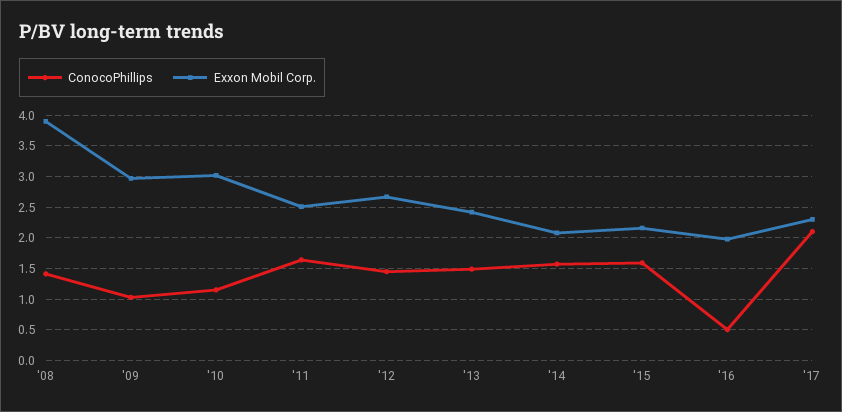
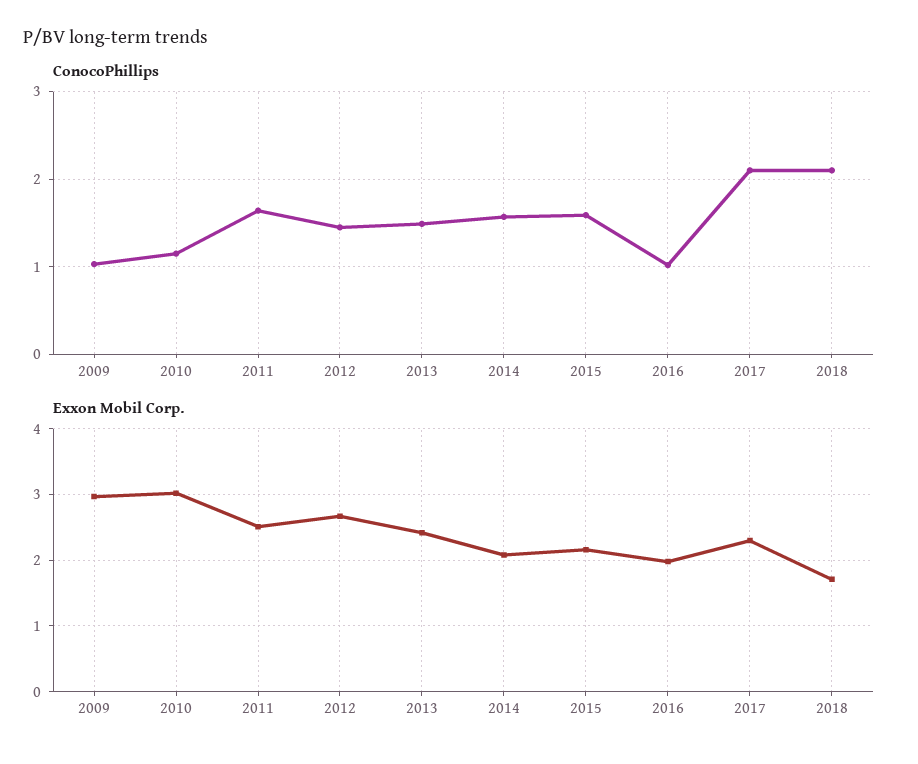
ConocoPhillips, '08: 1.4 -> none
Exxon Mobil Corp., '08: 3.9 -> none
ConocoPhillips, '16: 0.5 -> 1
ConocoPhillips, 2018: none -> 2.1
Exxon Mobil Corp., 2018: none -> 1.7

